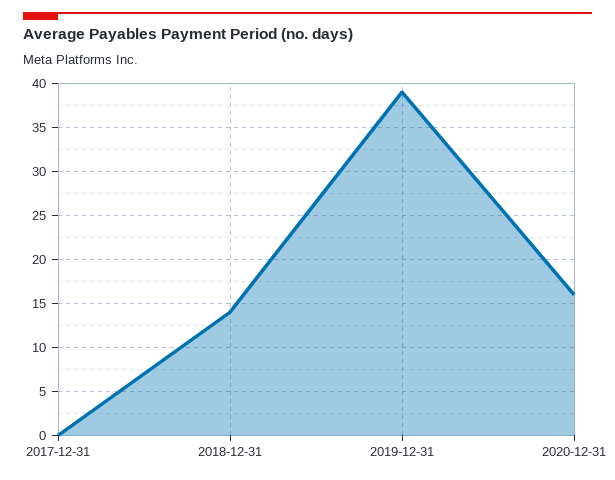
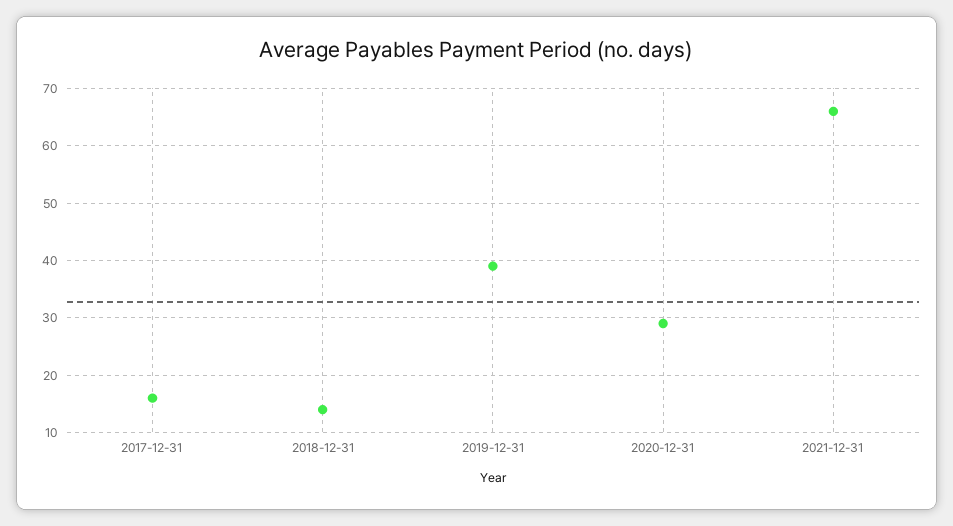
2017-12-31: 0 -> 15
2020-12-31: 16 -> 30
2021-12-31: none -> 65

